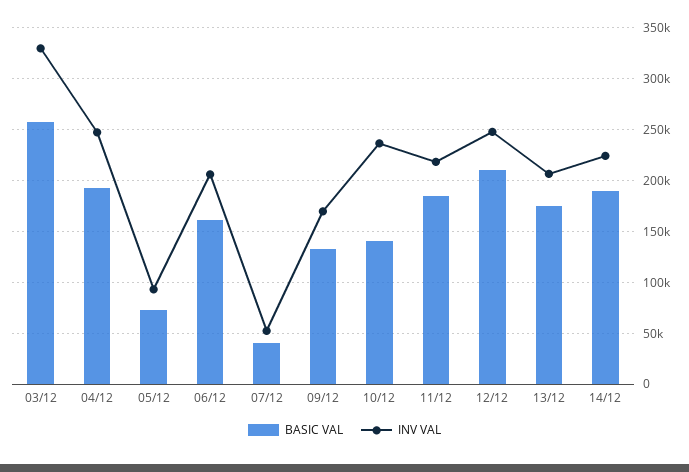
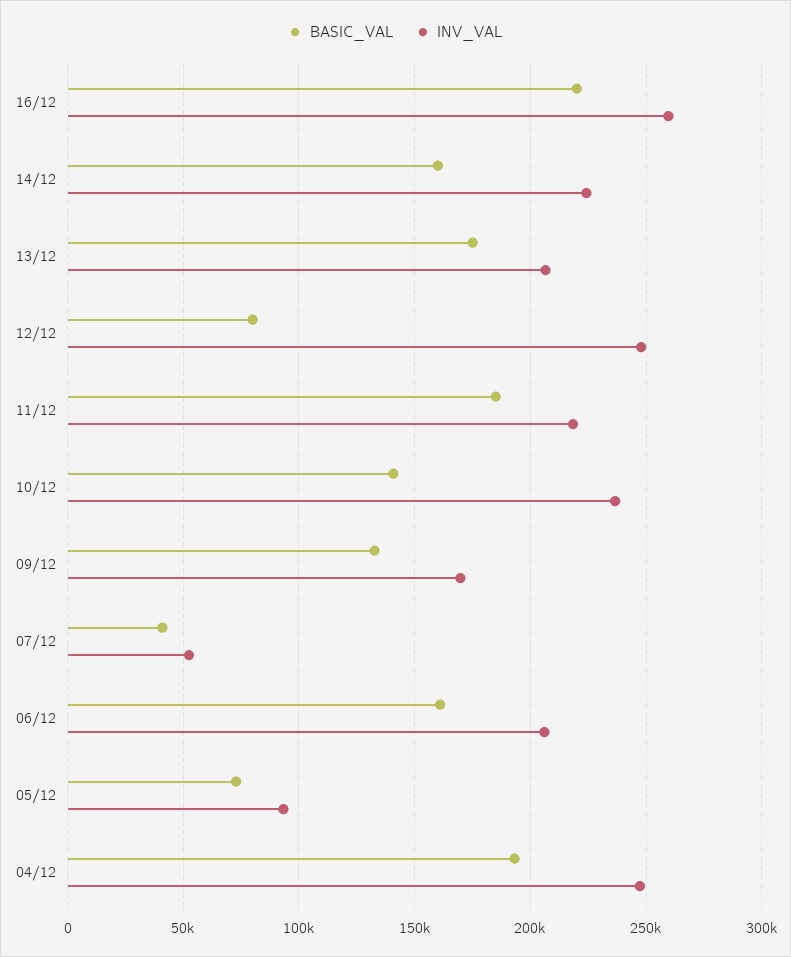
BASIC VAL, 03/12: 260000 -> none
INV VAL, 03/12: 330000 -> none
BASIC VAL, 12/12: 210000 -> 80000
BASIC VAL, 14/12: 190000 -> 160000
BASIC VAL, 16/12: none -> 220000
INV VAL, 16/12: none -> 260000

